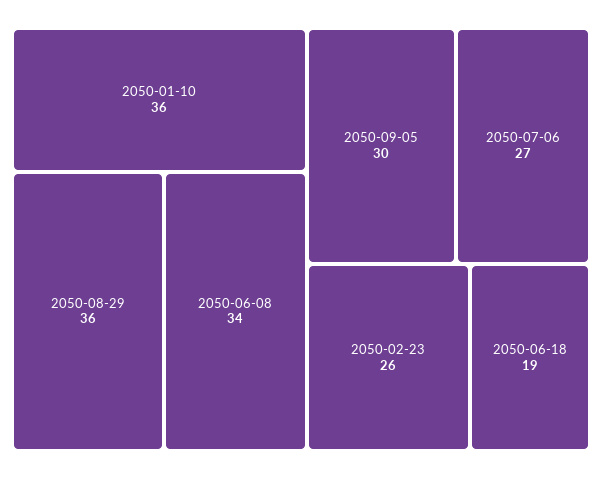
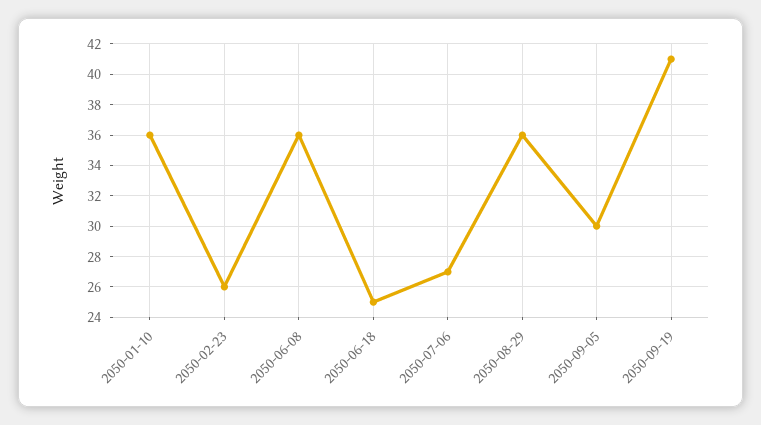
2050-06-08: 34 -> 36
2050-06-18: 19 -> 25
2050-09-19: none -> 41

